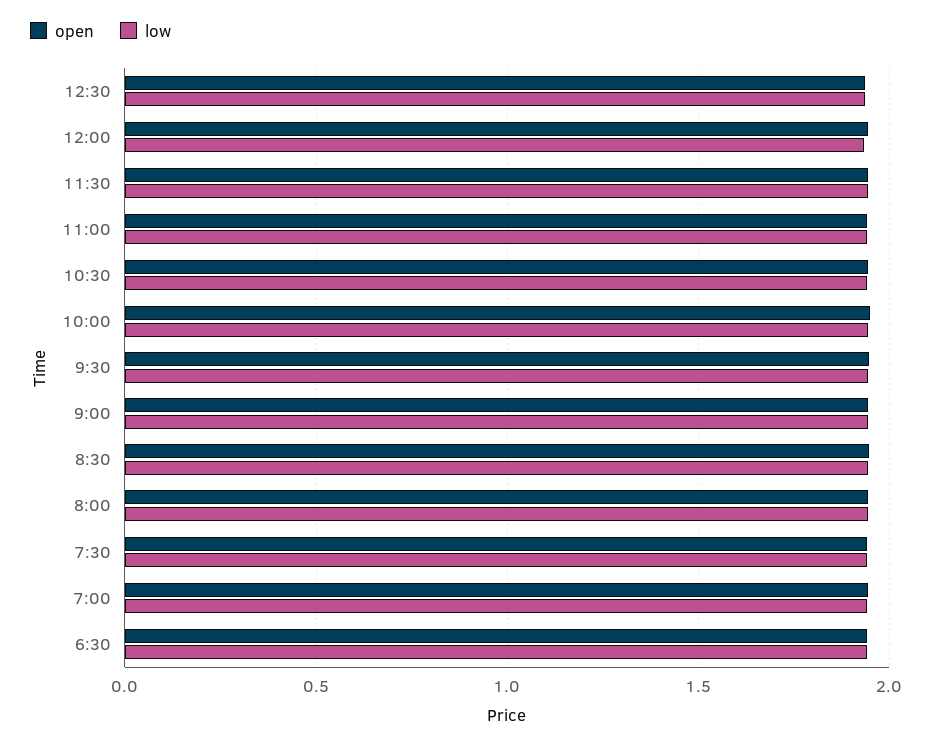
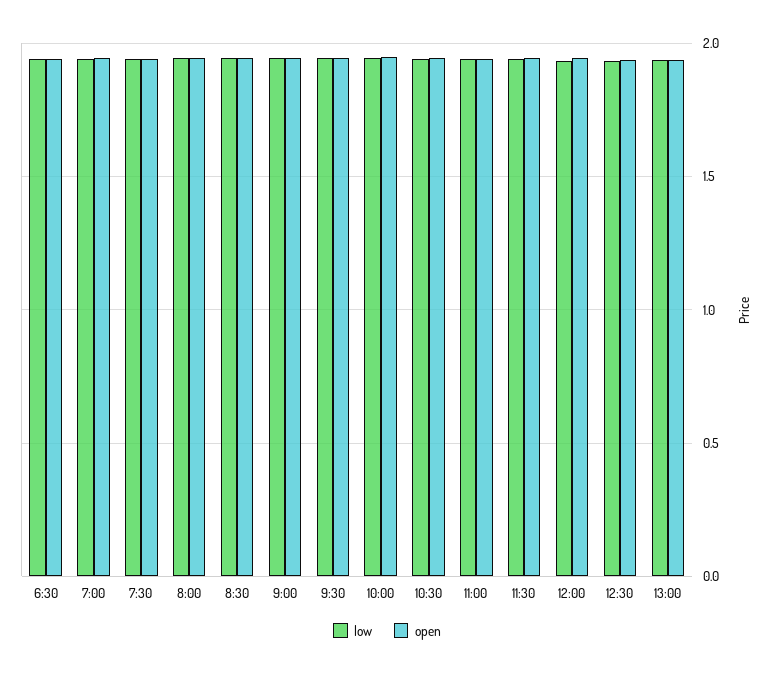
low, 13:00: none -> 1.95
open, 13:00: none -> 1.95

